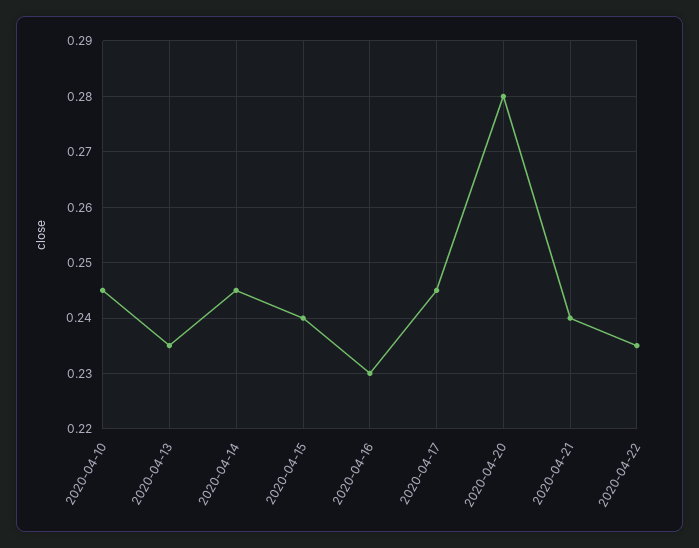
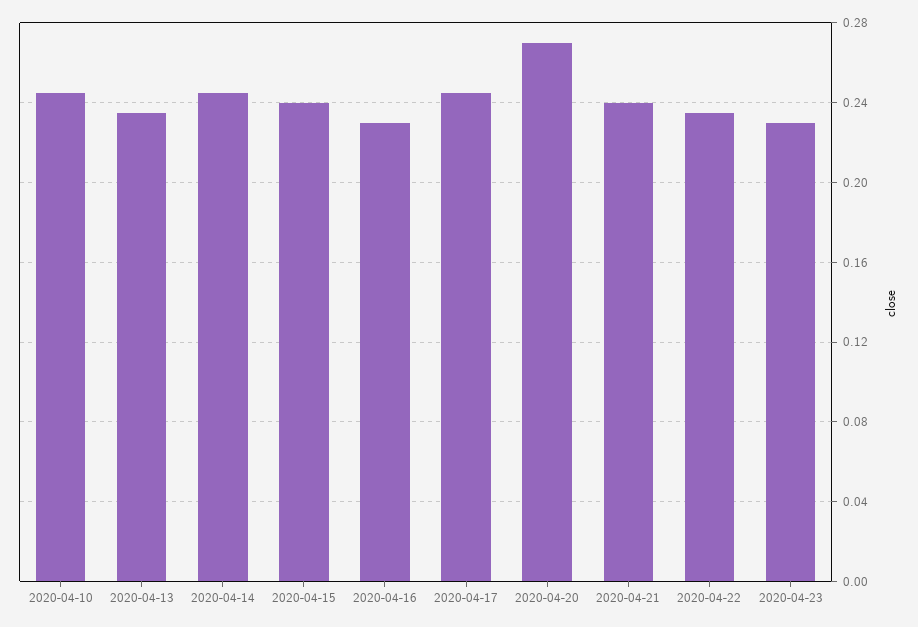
2020-04-20: 0.28 -> 0.27
2020-04-23: none -> 0.23

